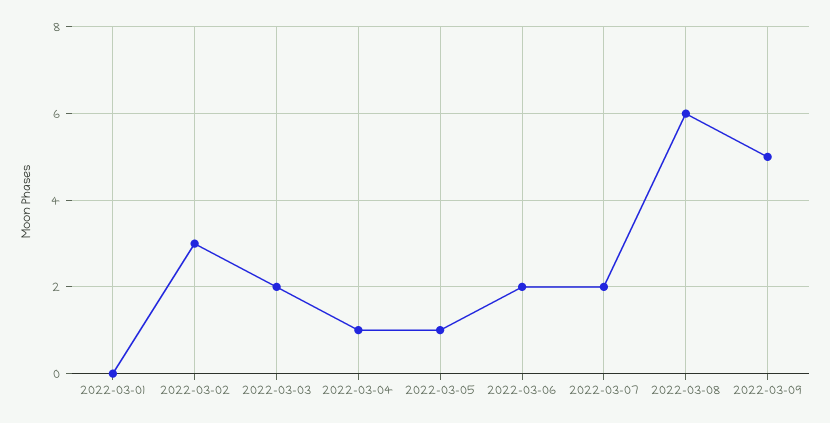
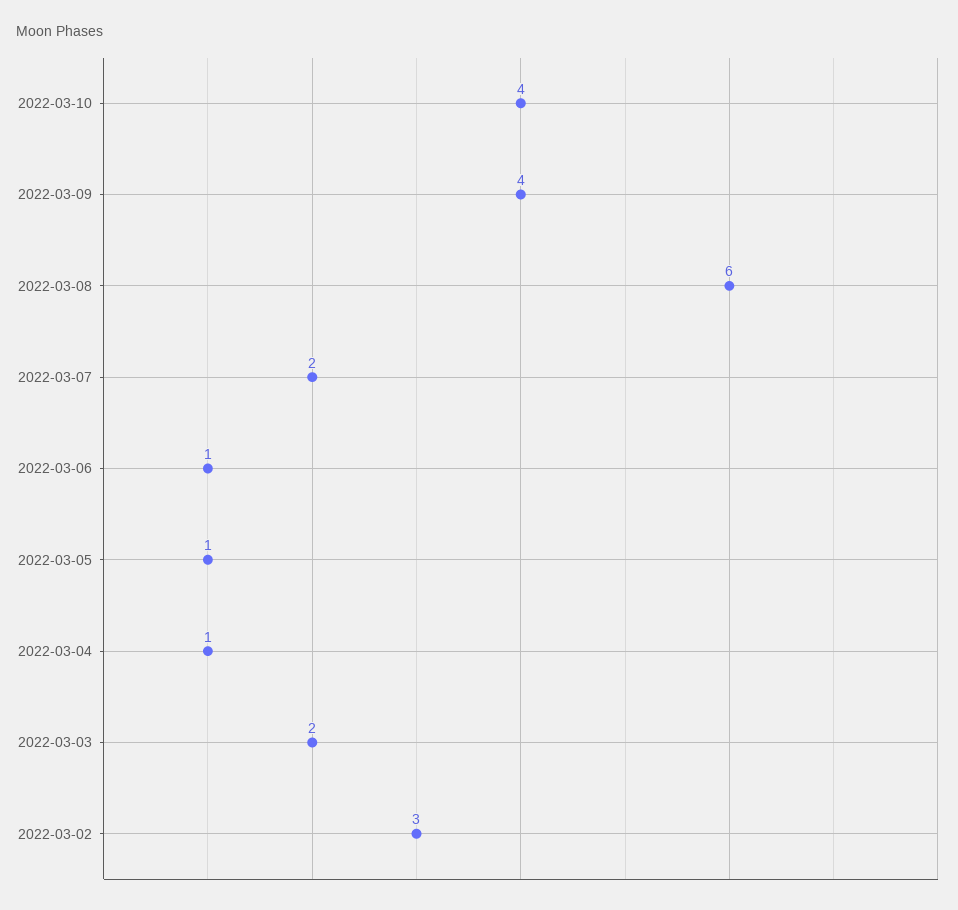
2022-03-01: 0 -> none
2022-03-06: 2 -> 1
2022-03-09: 5 -> 4
2022-03-10: none -> 4

